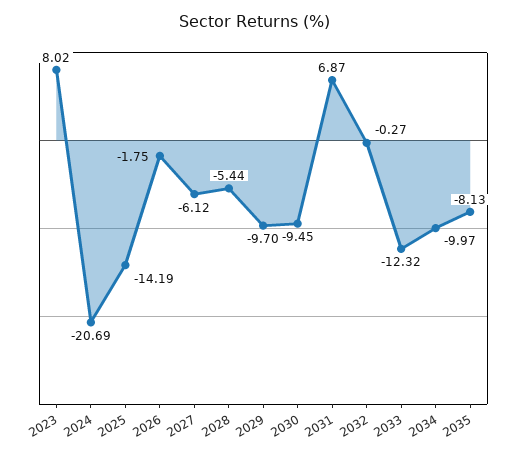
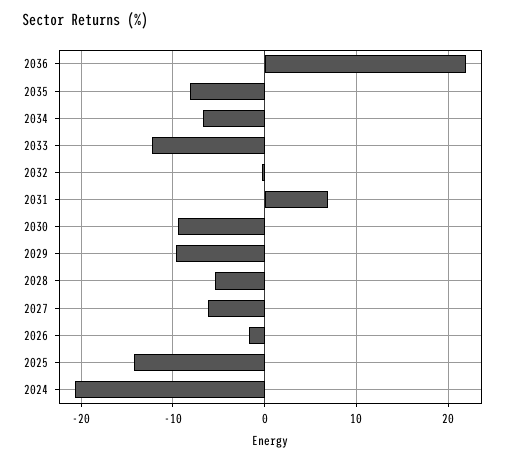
2023: 8.02 -> none
2034: -9.97 -> -7
2036: none -> 22

